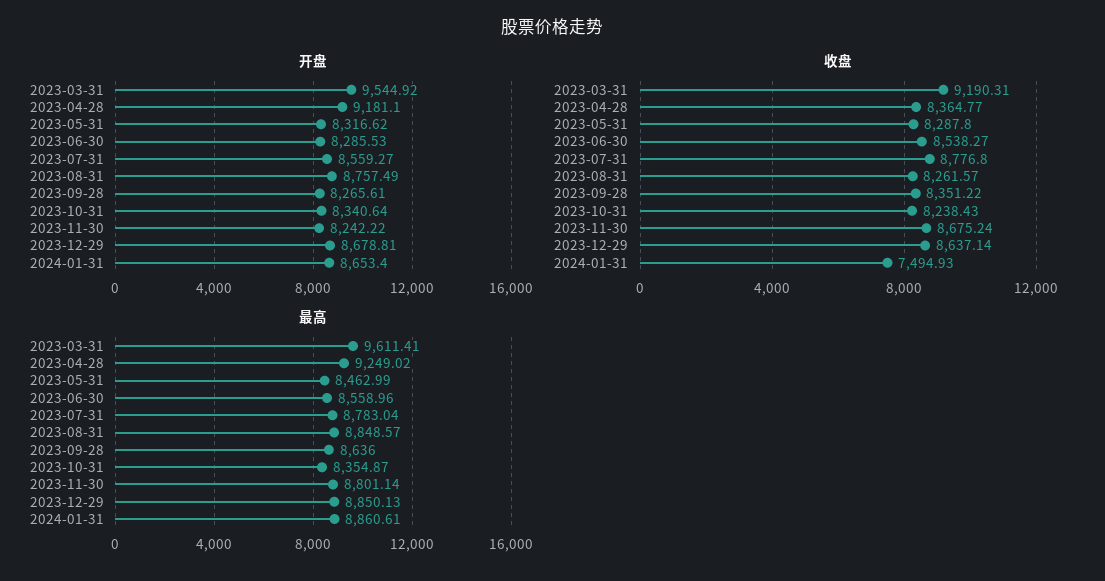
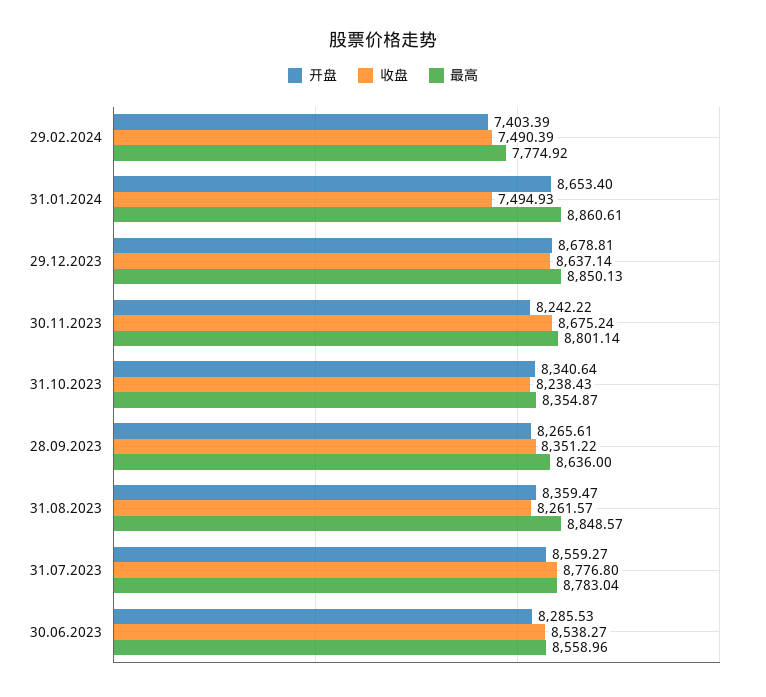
开盘, 2023-03-31: 9544.92 -> none
开盘, 2023-04-28: 9181.1 -> none
开盘, 2023-05-31: 8316.62 -> none
开盘, 2023-08-31: 8757.49 -> 8359.47
收盘, 2023-03-31: 9190.31 -> none
收盘, 2023-04-28: 8364.77 -> none
收盘, 2023-05-31: 8287.8 -> none
最高, 2023-03-31: 9611.41 -> none
最高, 2023-04-28: 9249.02 -> none
最高, 2023-05-31: 8462.99 -> none
开盘, 29.02.2024: none -> 7403.39
收盘, 29.02.2024: none -> 7490.39
最高, 29.02.2024: none -> 7774.92

